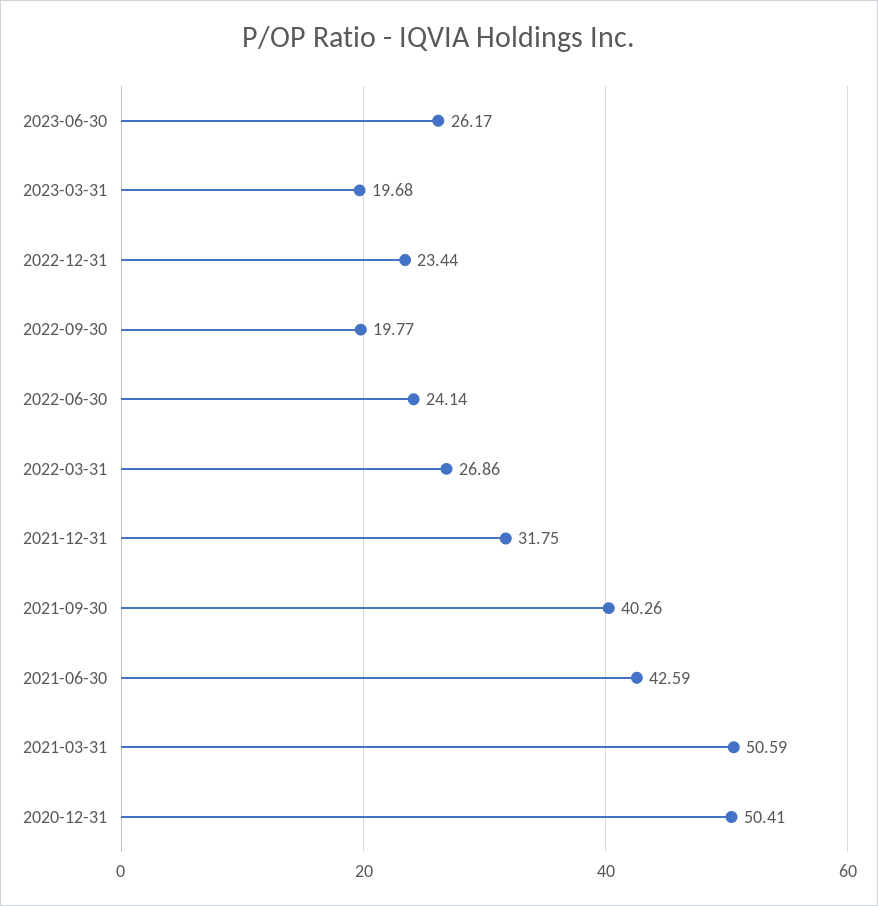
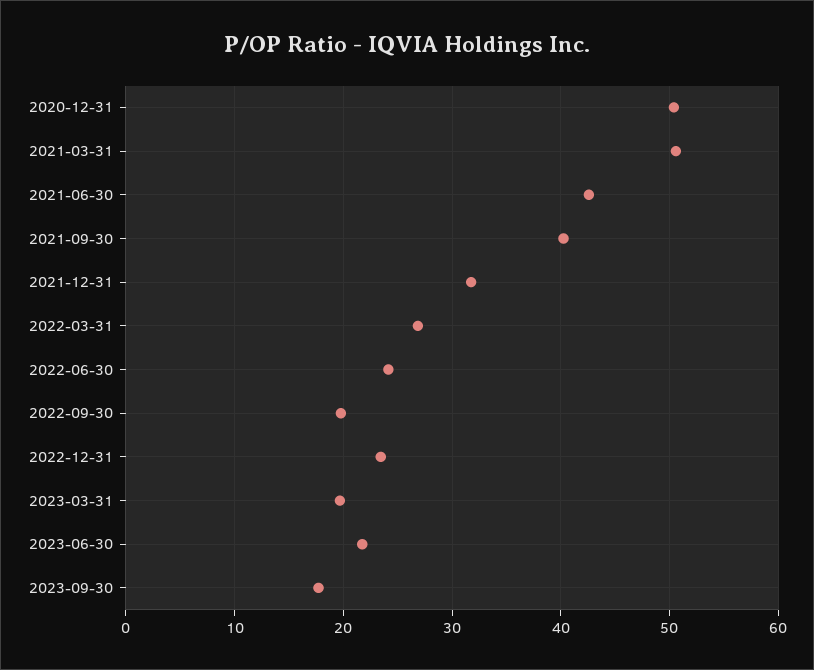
2023-06-30: 26.17 -> 22
2023-09-30: none -> 18

